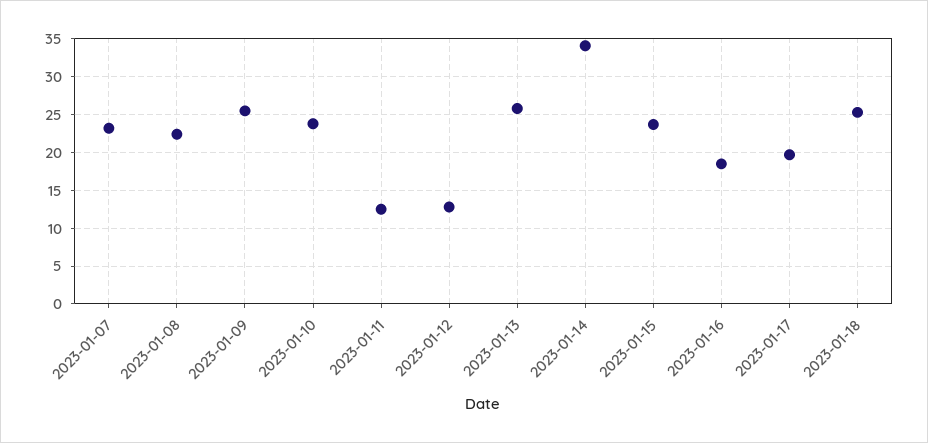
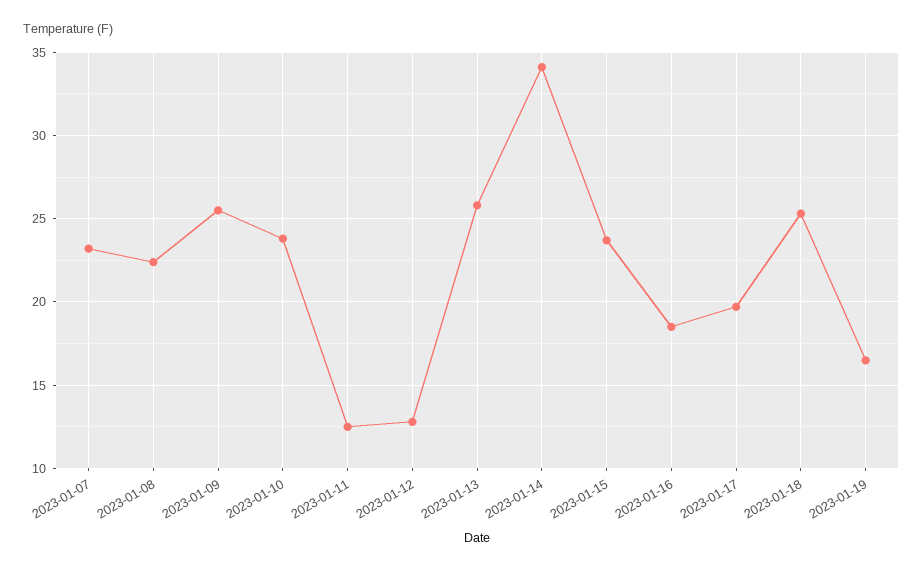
2023-01-19: none -> 16.5

